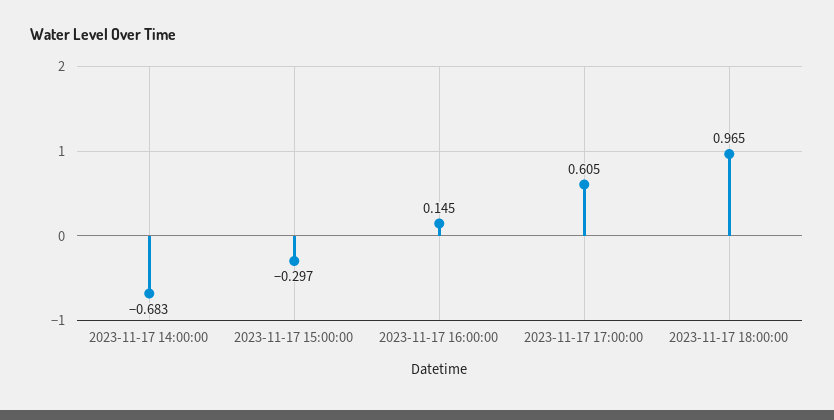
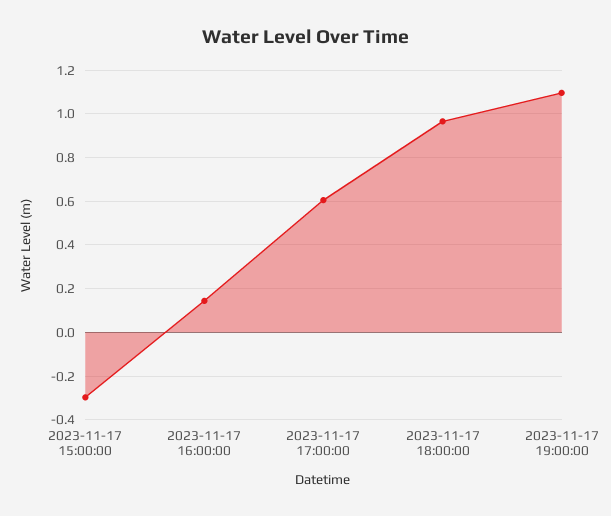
2023-11-17 14:00:00: -0.683 -> none
2023-11-17 19:00:00: none -> 1.1

